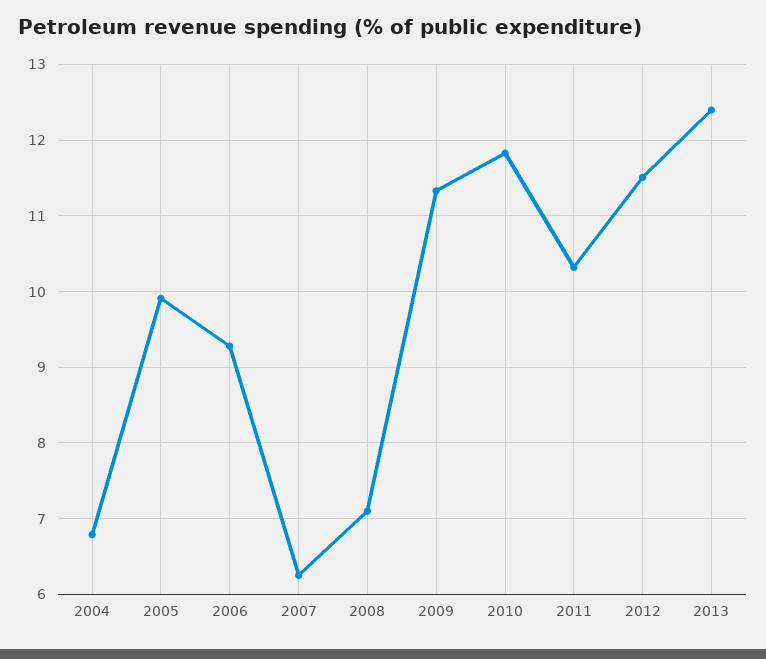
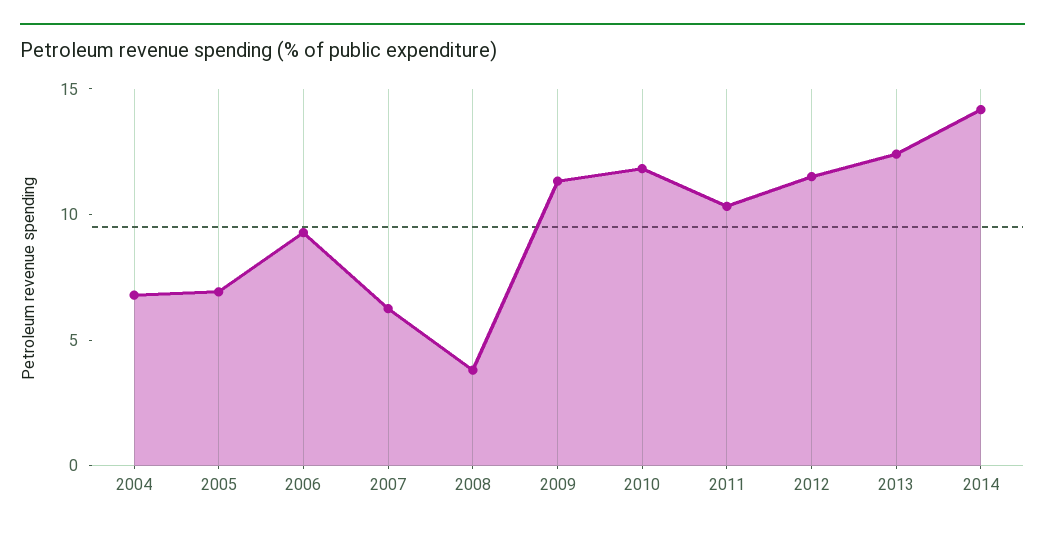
2005: 9.9 -> 7
2008: 7.1 -> 4
2014: none -> 14

